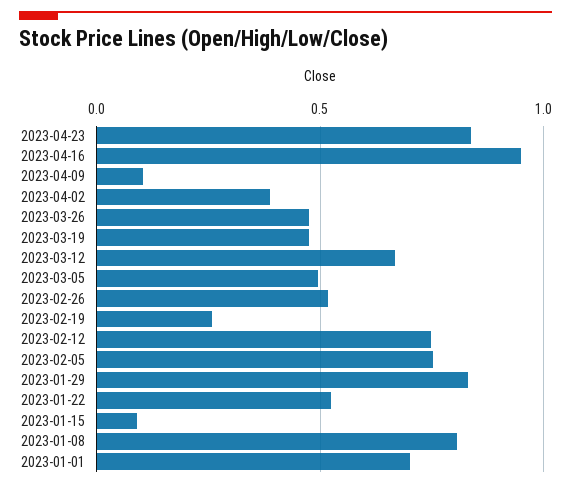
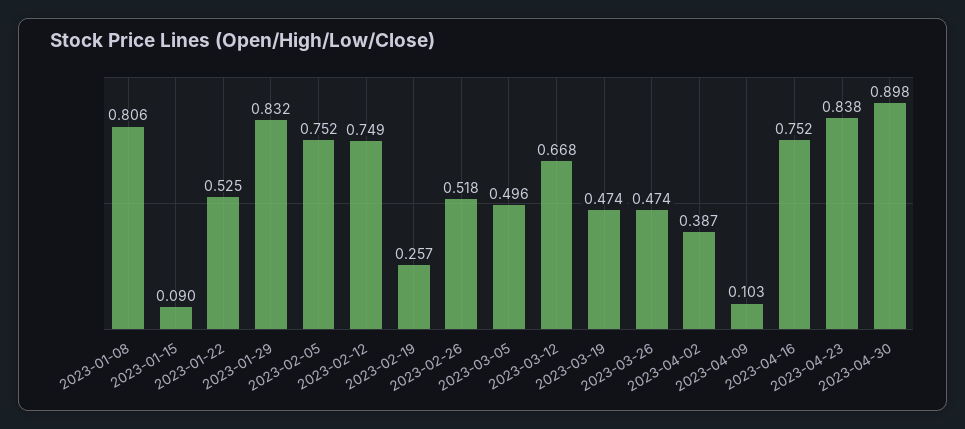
2023-04-16: 0.95 -> 0.752
2023-01-01: 0.7 -> none
2023-04-30: none -> 0.898

